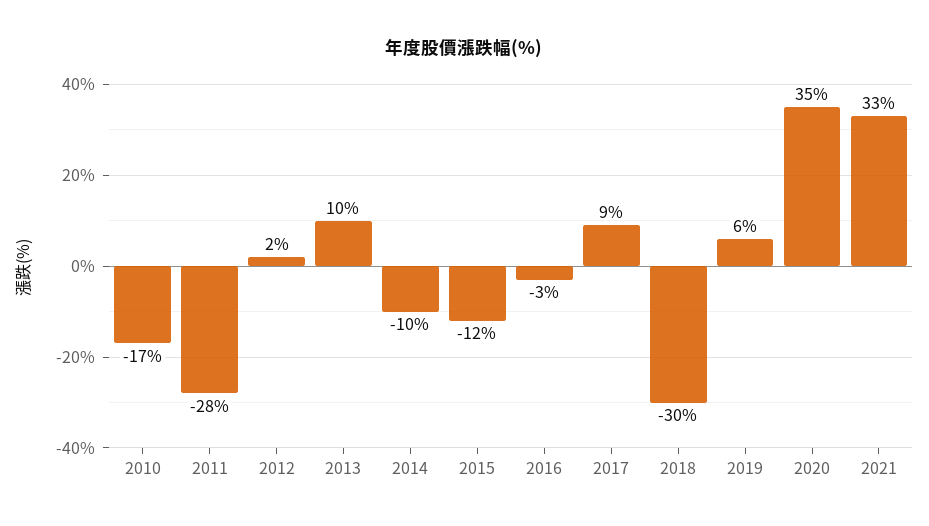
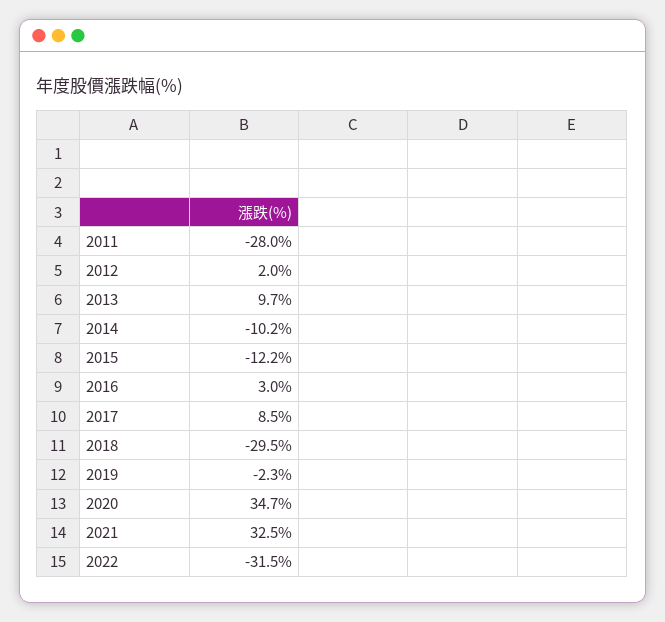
2010: -17 -> none
2016: -3 -> 3
2019: 6 -> -2.3
2022: none -> -31.5

